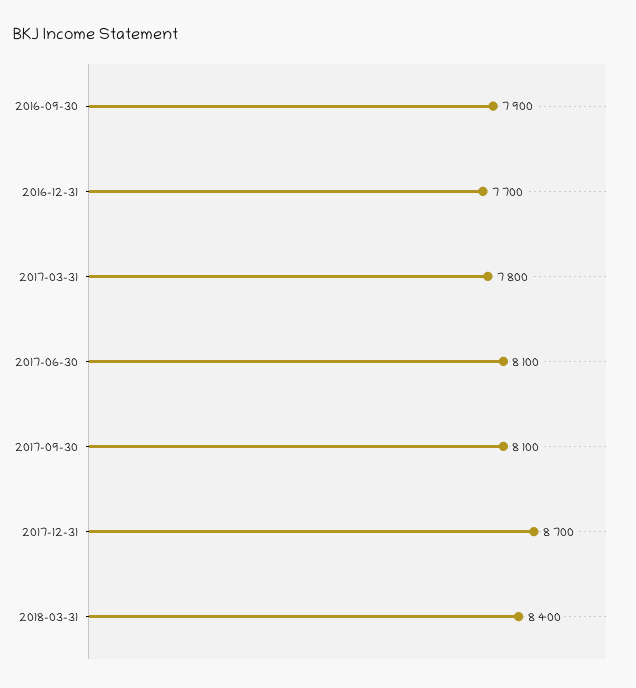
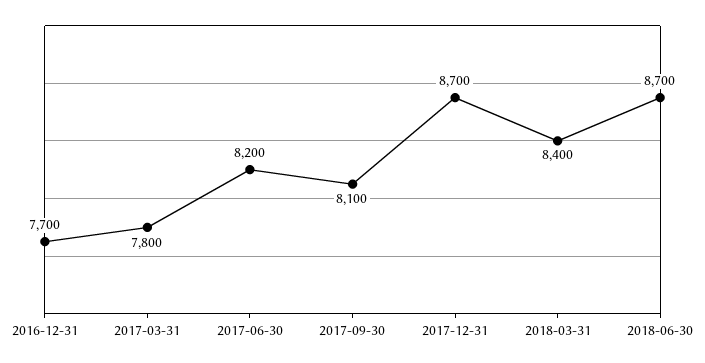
2016-09-30: 7900 -> none
2017-06-30: 8100 -> 8200
2018-06-30: none -> 8700

